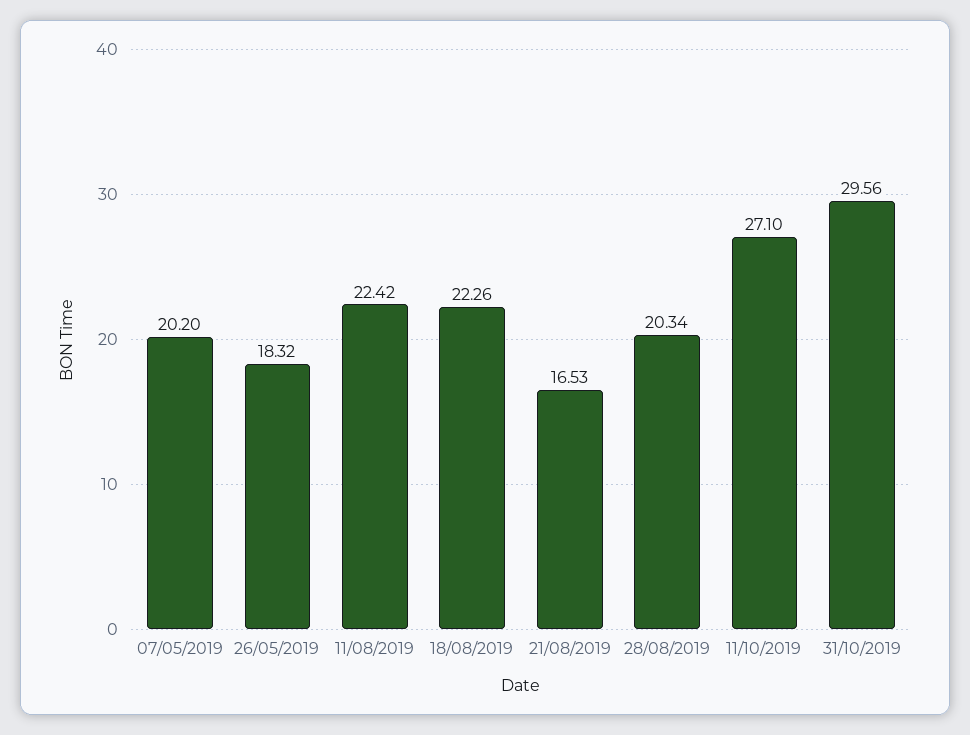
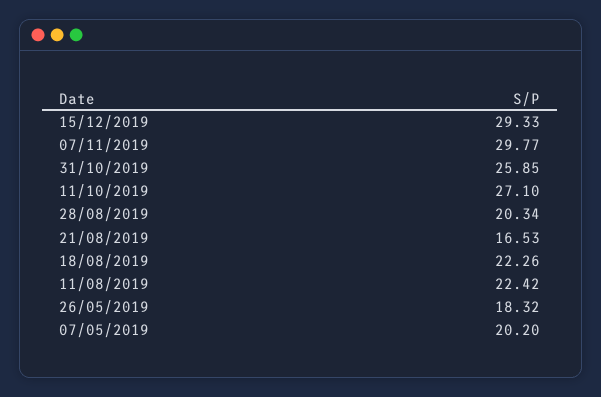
31/10/2019: 29.56 -> 25.85
15/12/2019: none -> 29.33
07/11/2019: none -> 29.77

